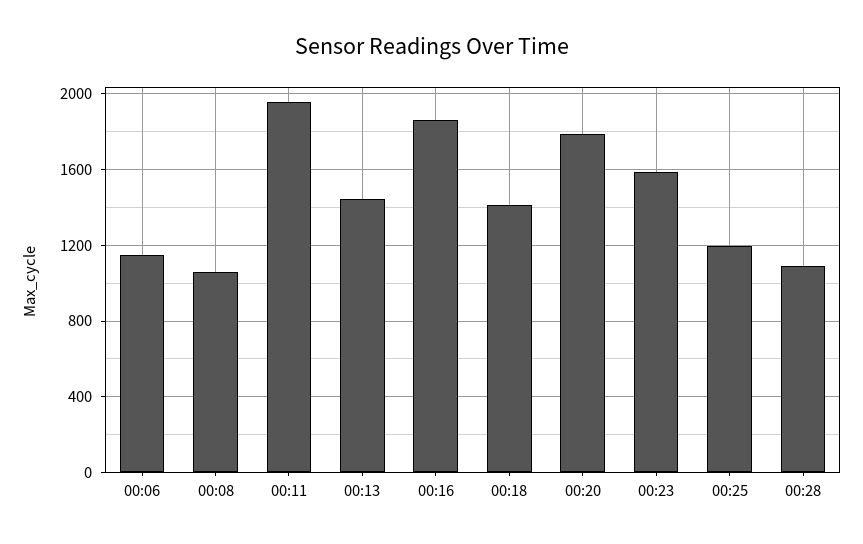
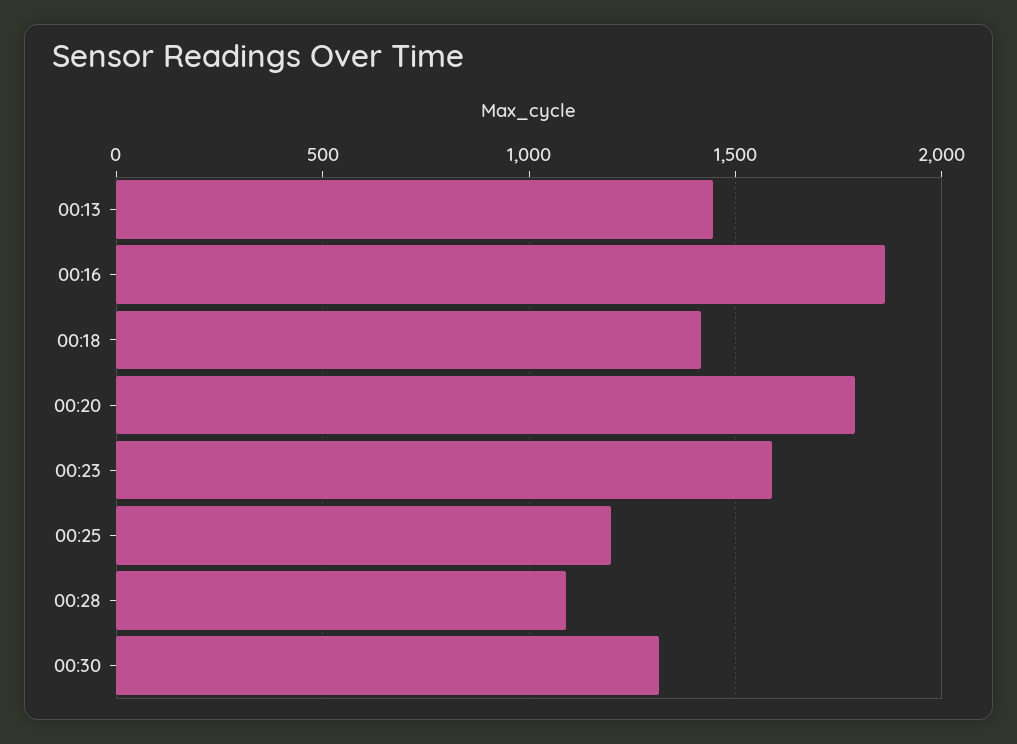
00:06: 1150 -> none
00:08: 1050 -> none
00:11: 1950 -> none
00:30: none -> 1300

